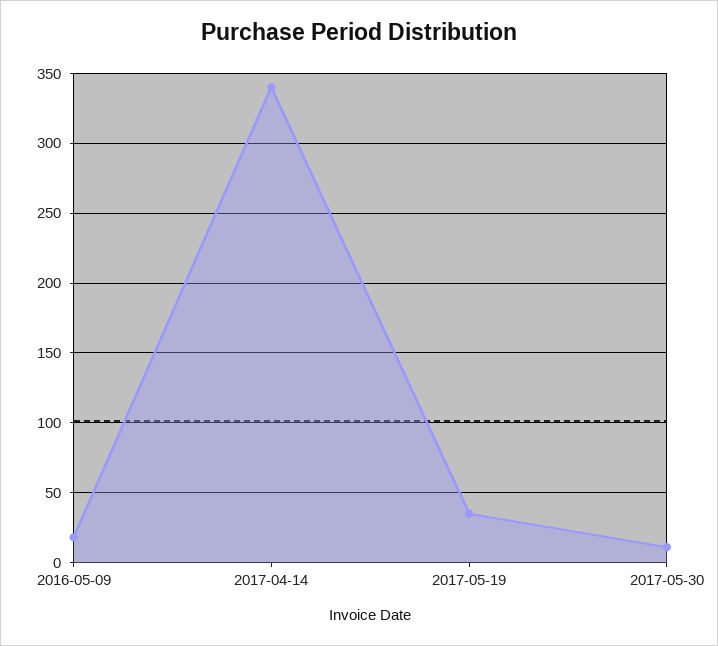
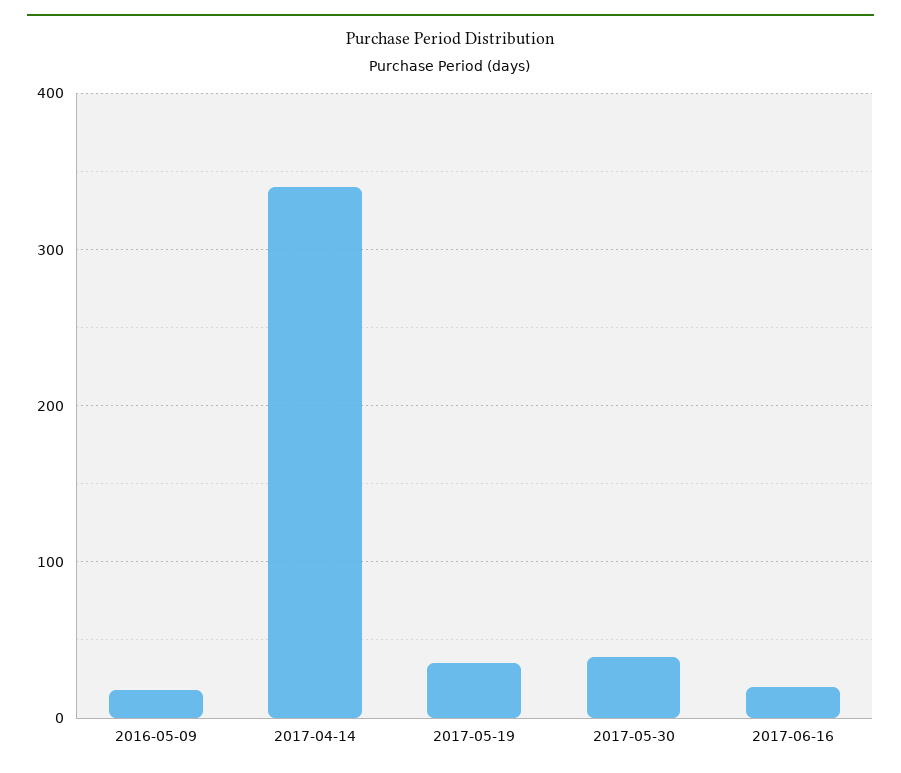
2017-05-30: 10 -> 40
2017-06-16: none -> 20

